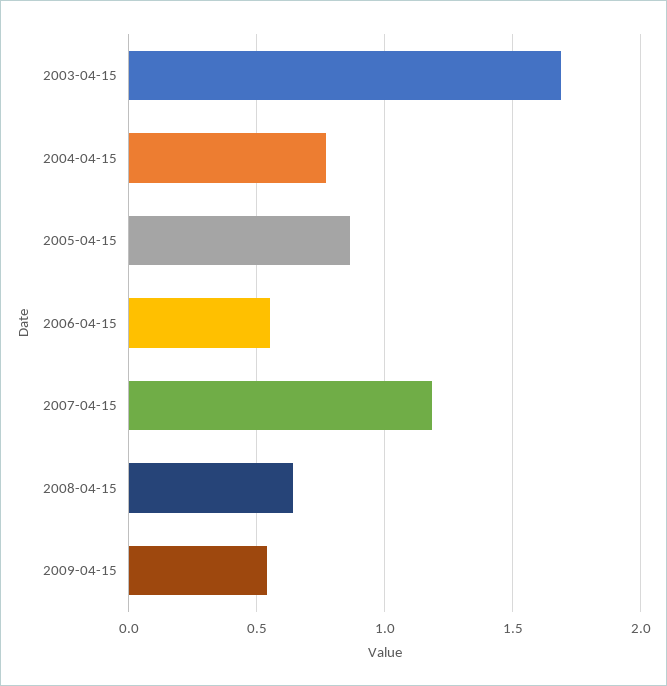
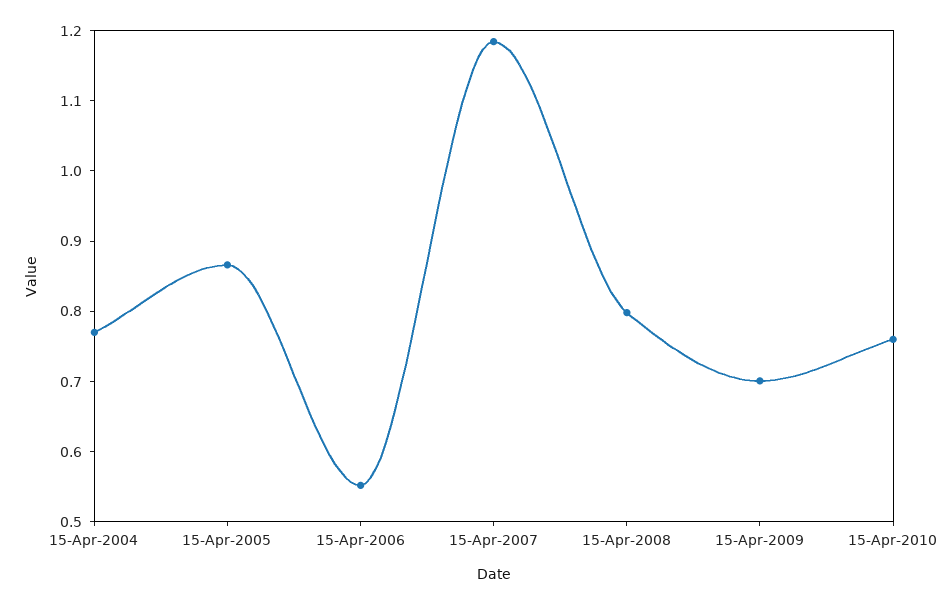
2003-04-15: 1.7 -> none
2008-04-15: 0.65 -> 0.8
2009-04-15: 0.55 -> 0.7
15-Apr-2010: none -> 0.76

